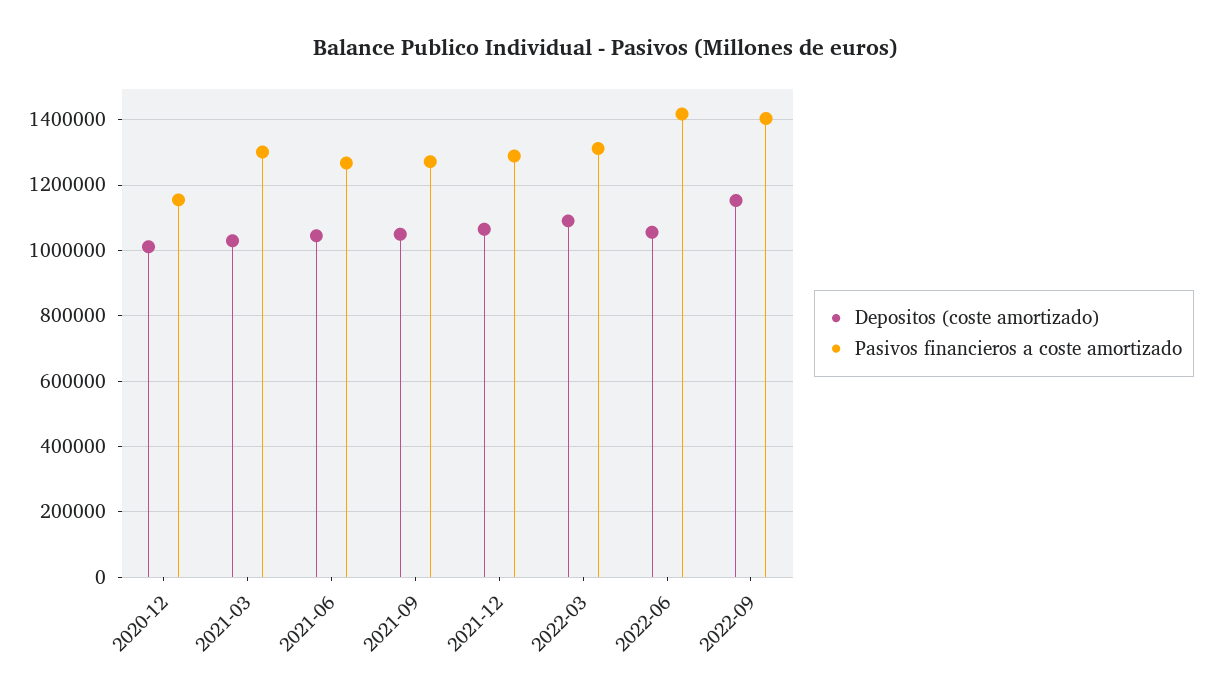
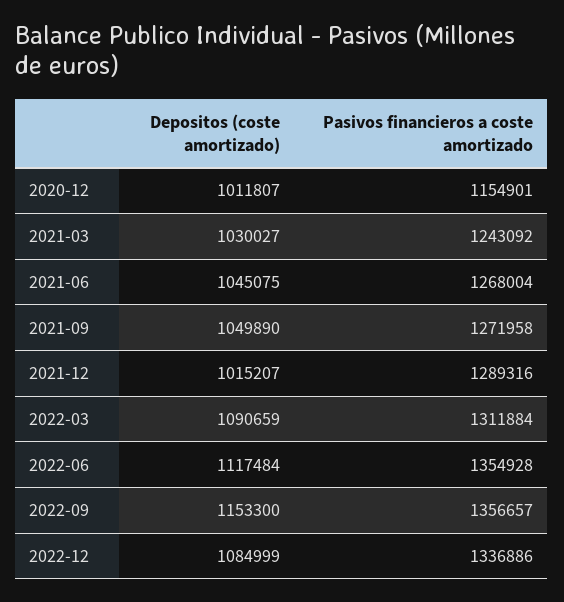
Pasivos financieros a coste amortizado, 2021-03: 1300000 -> 1243092
Depositos (coste amortizado), 2021-12: 1060000 -> 1015207
Depositos (coste amortizado), 2022-06: 1060000 -> 1117484
Pasivos financieros a coste amortizado, 2022-06: 1420000 -> 1354928
Pasivos financieros a coste amortizado, 2022-09: 1400000 -> 1356657
Depositos (coste amortizado), 2022-12: none -> 1084999
Pasivos financieros a coste amortizado, 2022-12: none -> 1336886

